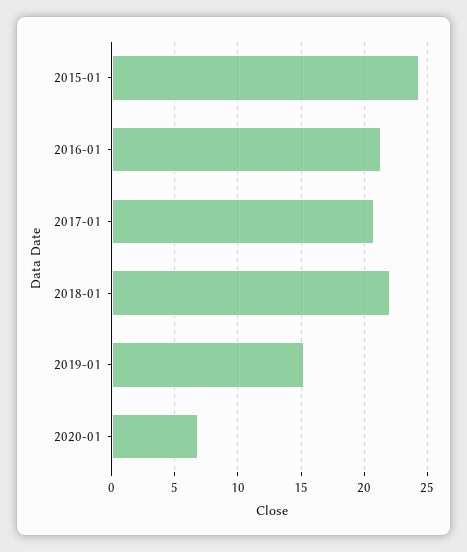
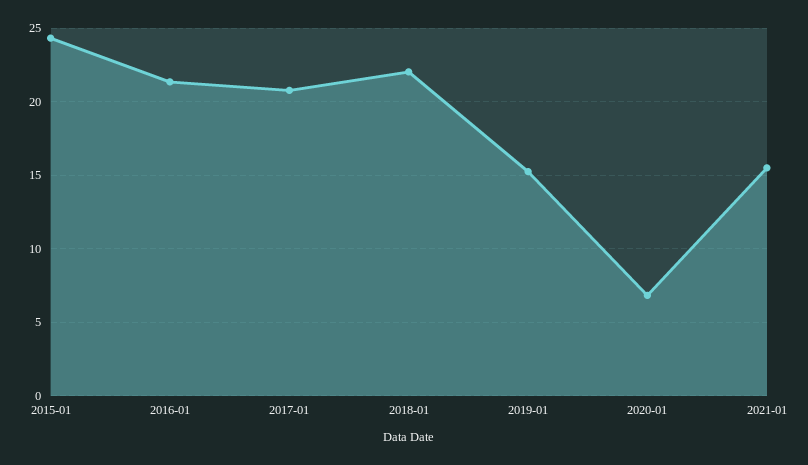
2021-01: none -> 15.5

